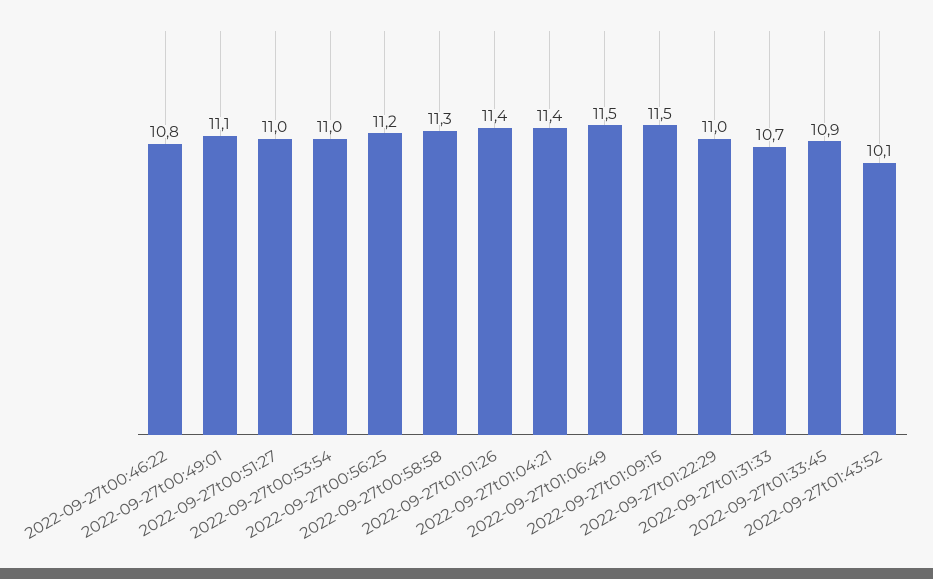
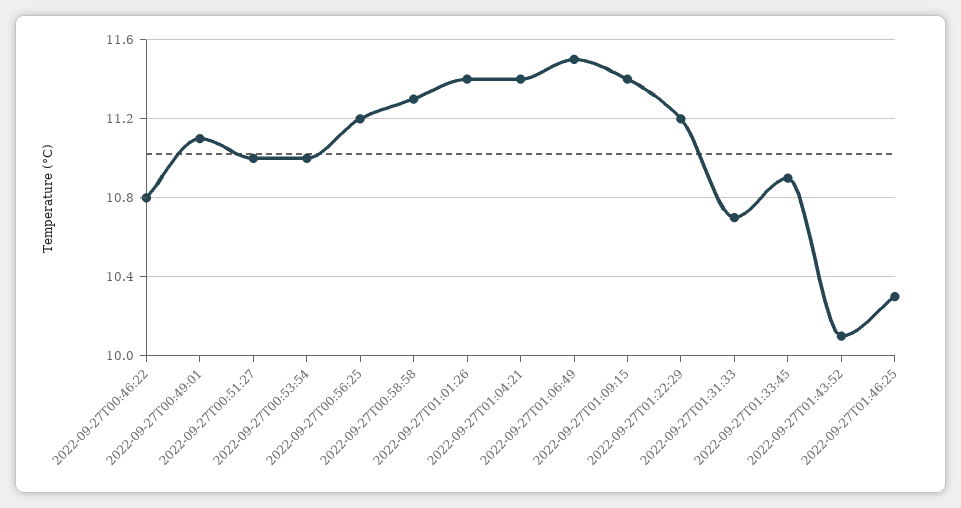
2022-09-27t01:09:15: 11.5 -> 11.4
2022-09-27t01:22:29: 11 -> 11.2
2022-09-27T01:46:25: none -> 10.3

